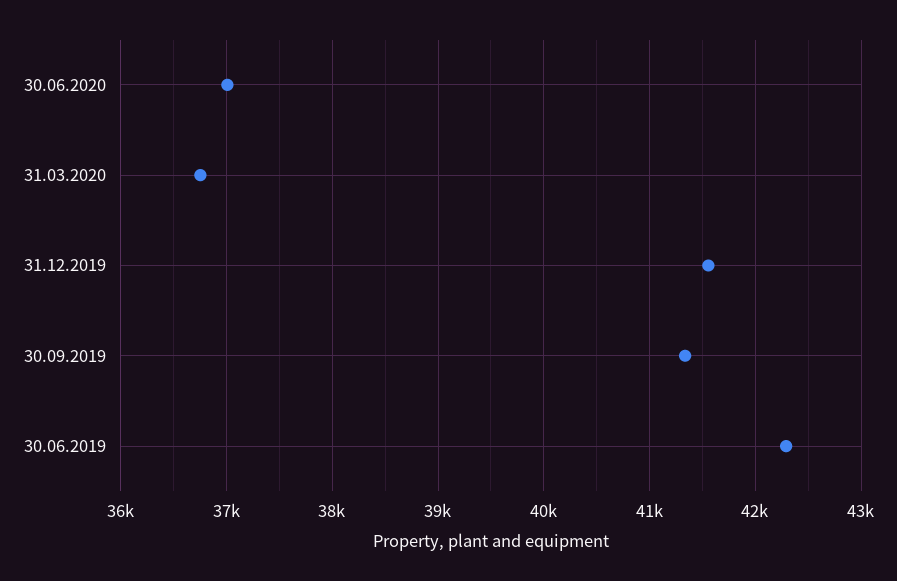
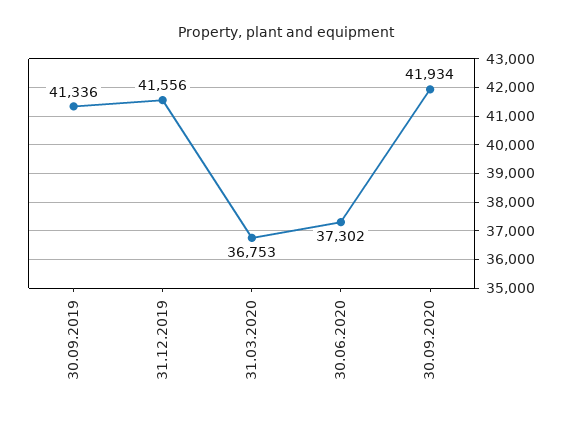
30.06.2020: 37000 -> 37302
30.06.2019: 42300 -> none
30.09.2020: none -> 41934

